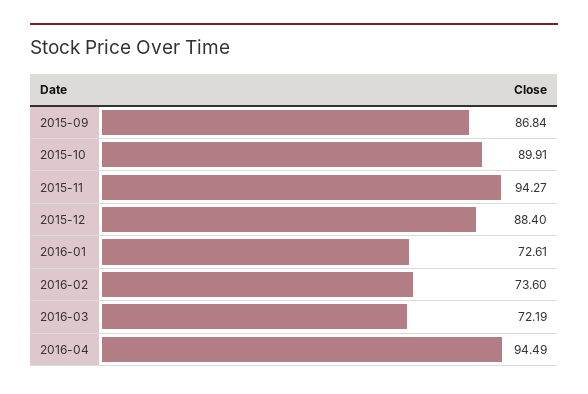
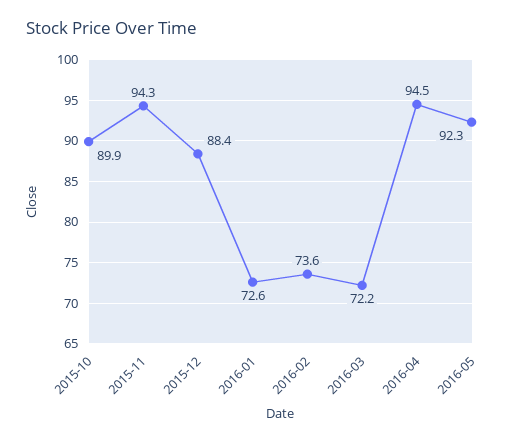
2015-09: 86.84 -> none
2016-05: none -> 92.3

